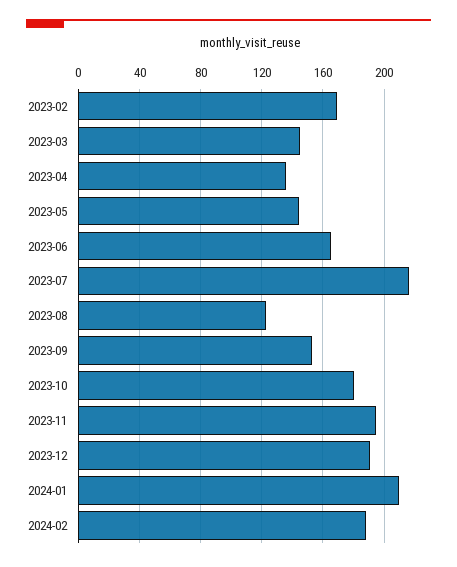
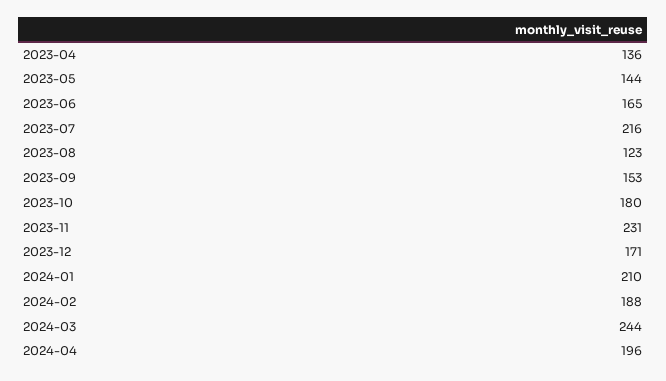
2023-02: 170 -> none
2023-03: 145 -> none
2023-11: 195 -> 231
2023-12: 190 -> 171
2024-03: none -> 244
2024-04: none -> 196

